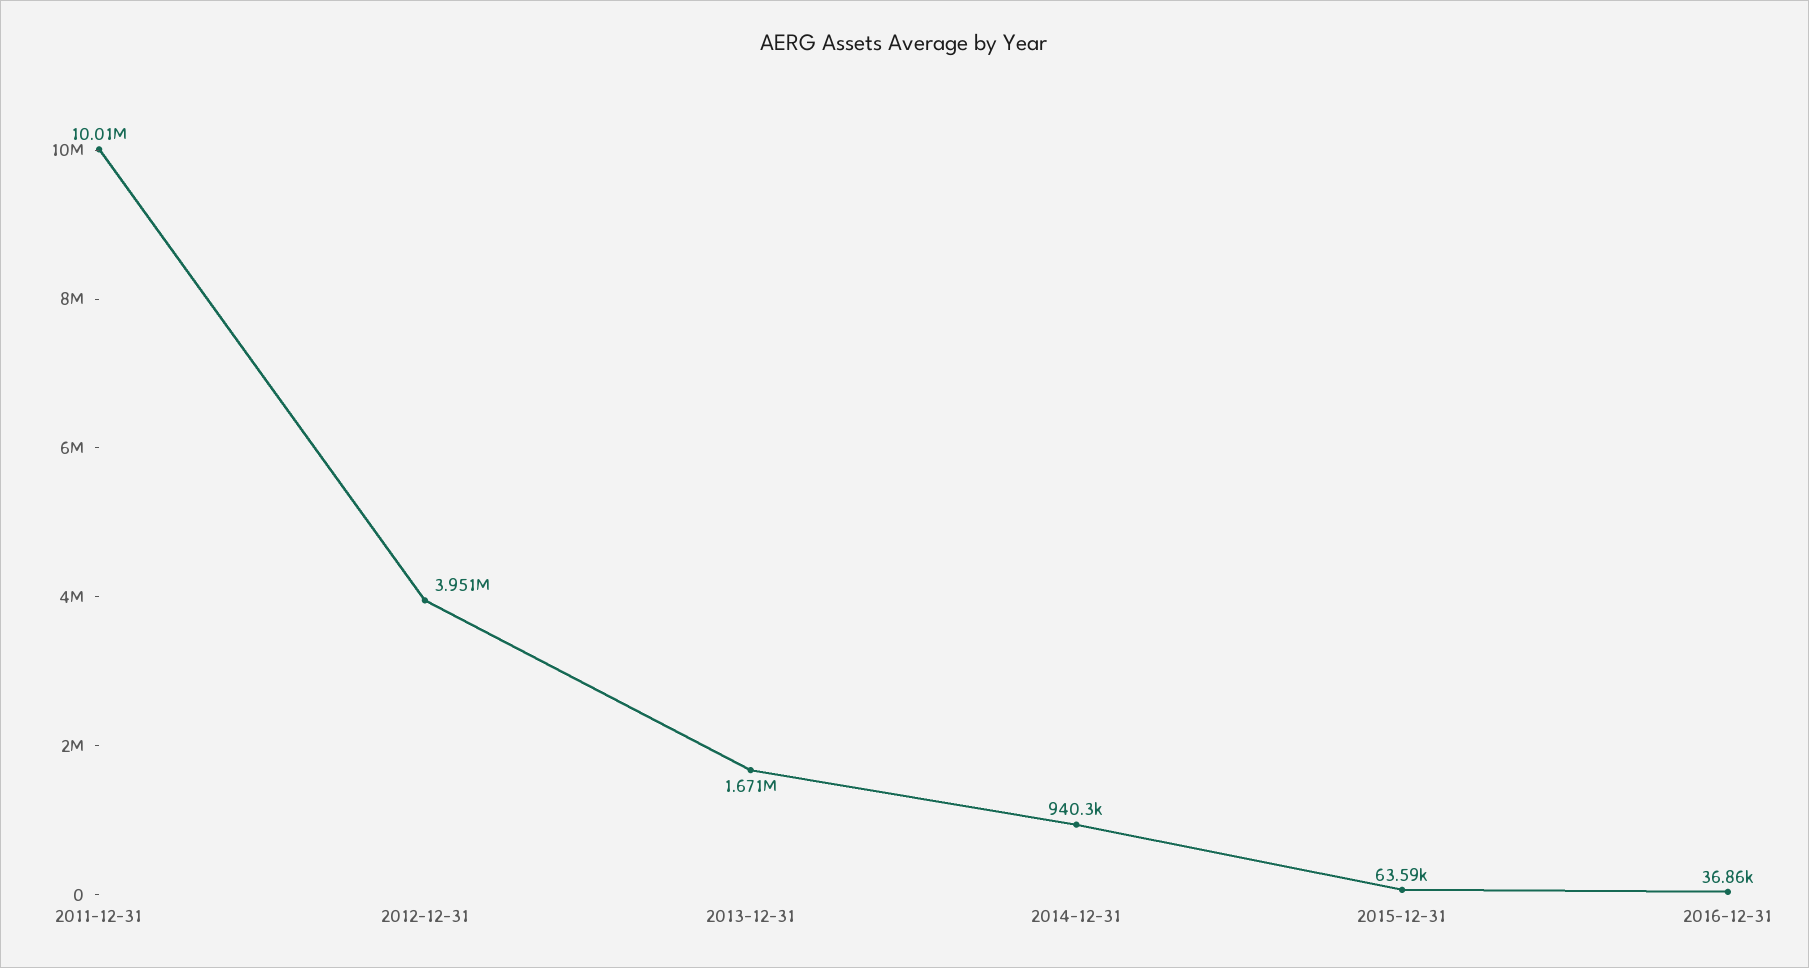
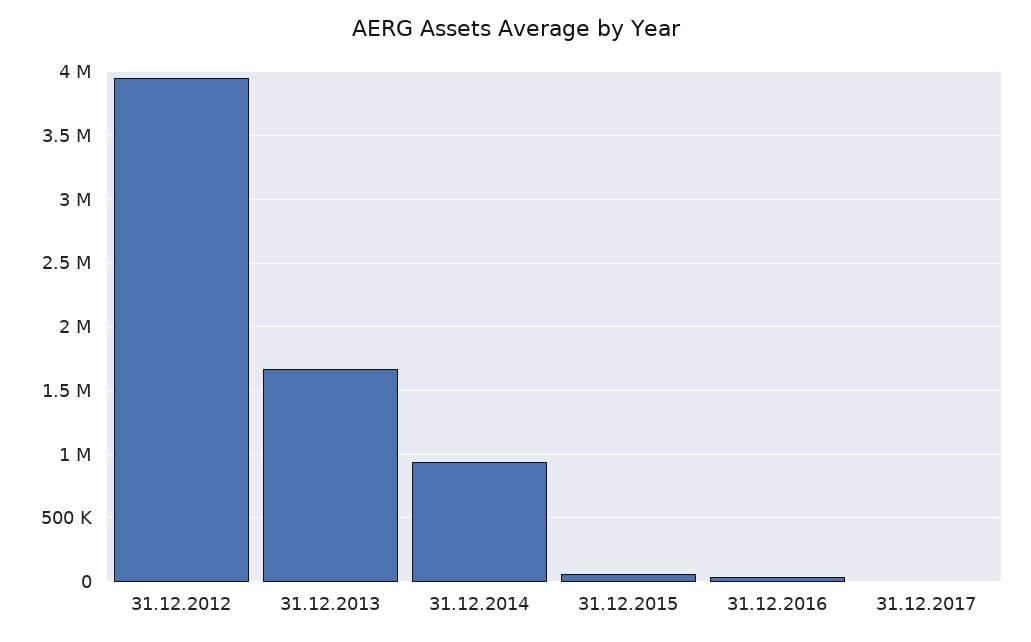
2011-12-31: 10010000 -> none
31.12.2017: none -> 0

